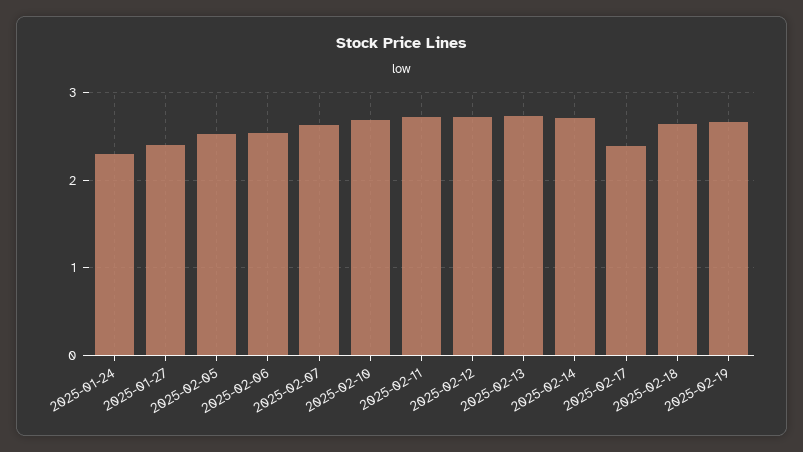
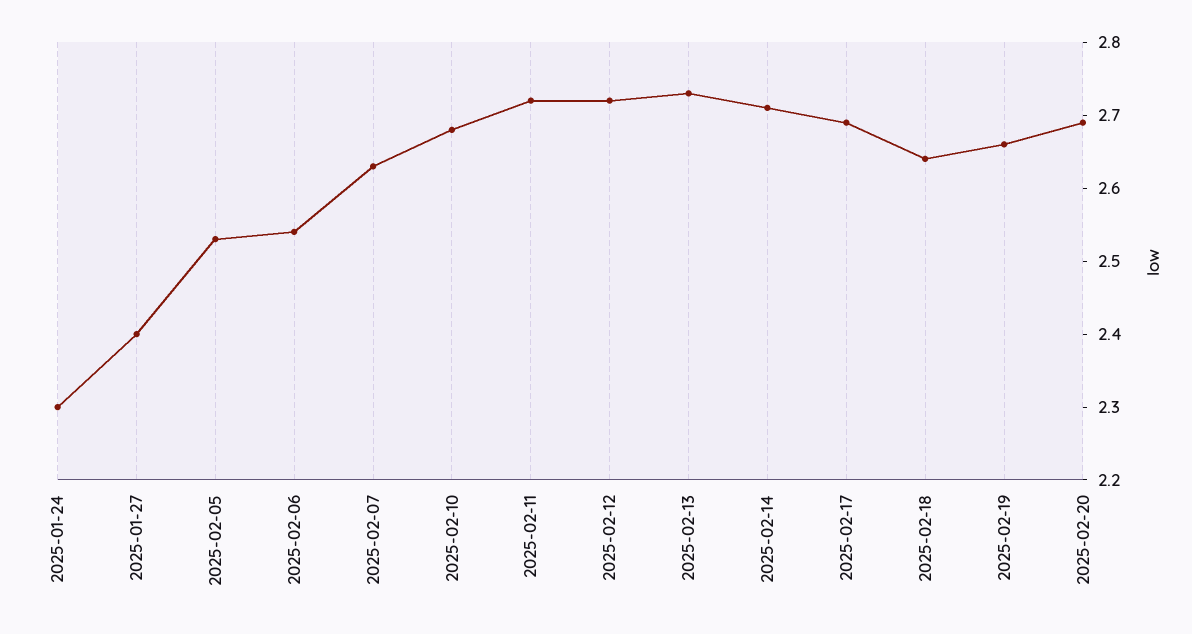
2025-02-17: 2.4 -> 2.7
2025-02-20: none -> 2.7

